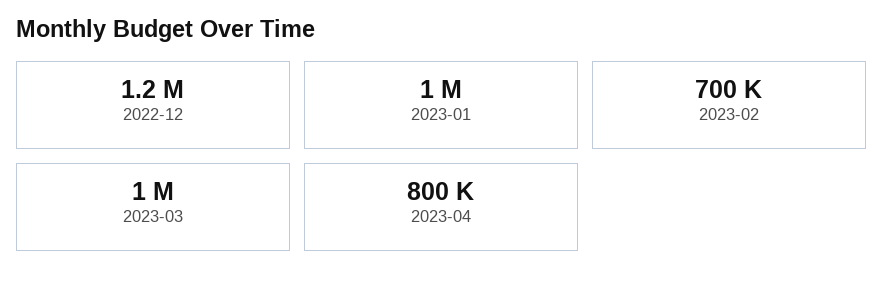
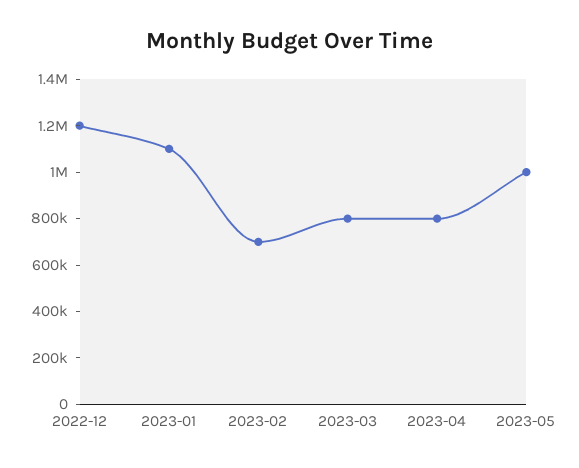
2023-01: 1000000 -> 1100000
2023-03: 1000000 -> 800000
2023-05: none -> 1000000

